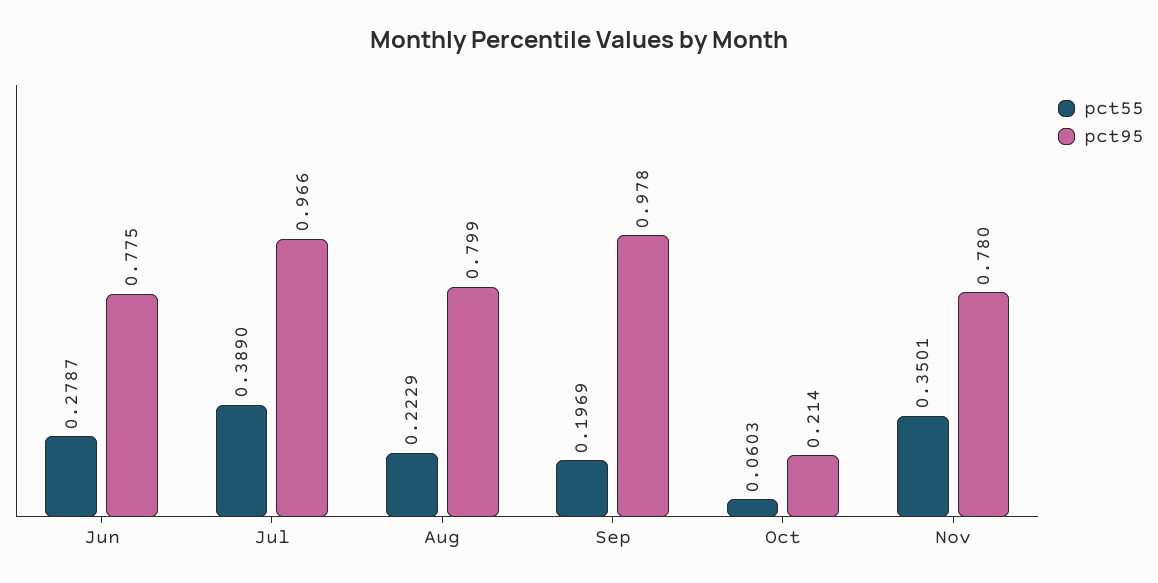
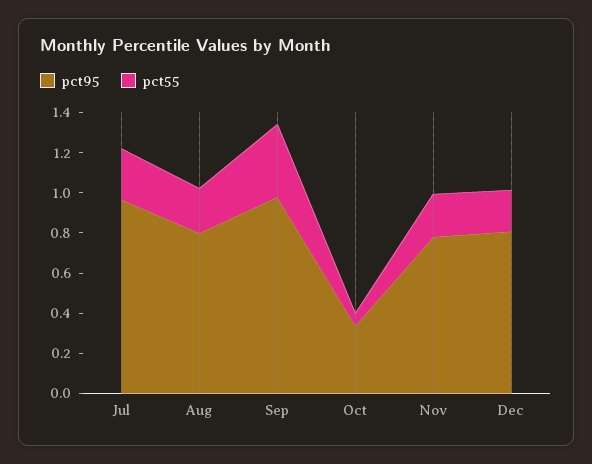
pct55, Jun: 0.2787 -> none
pct95, Jun: 0.775 -> none
pct55, Jul: 0.389 -> 0.25
pct55, Sep: 0.1969 -> 0.35
pct95, Oct: 0.214 -> 0.35
pct55, Nov: 0.3501 -> 0.2
pct95, Dec: none -> 0.8
pct55, Dec: none -> 0.2

